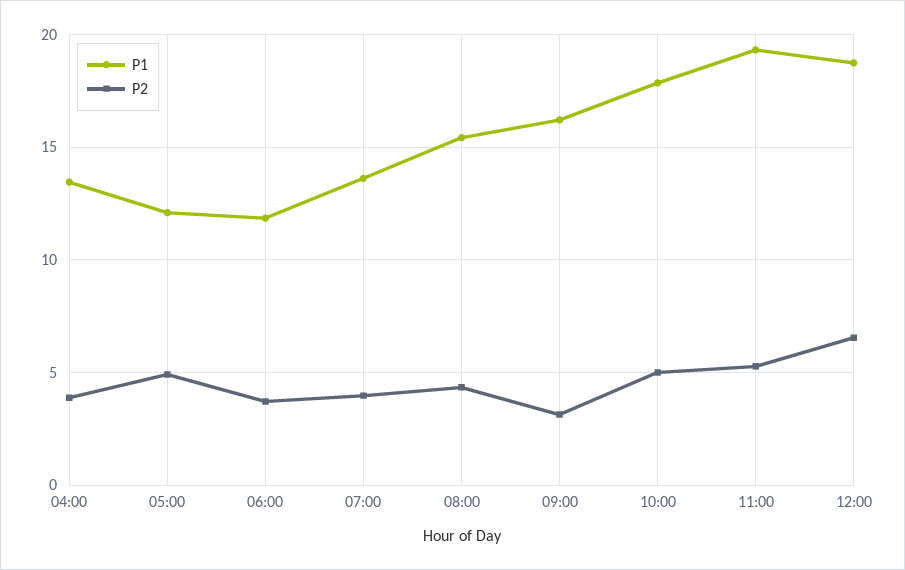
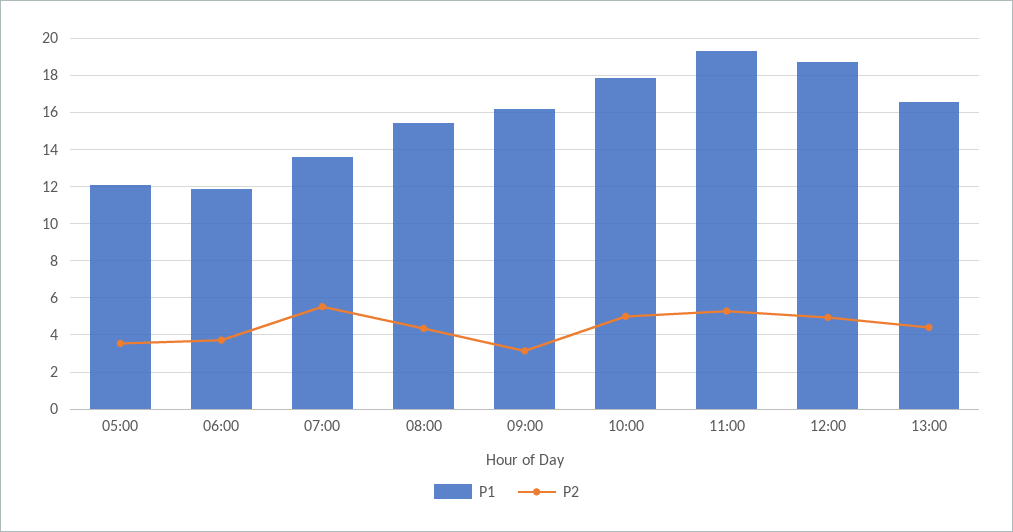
P1, 04:00: 13.5 -> none
P2, 04:00: 4 -> none
P2, 05:00: 5 -> 3.5
P2, 07:00: 4 -> 5.5
P2, 12:00: 6.5 -> 5
P1, 13:00: none -> 16.5
P2, 13:00: none -> 4.5

